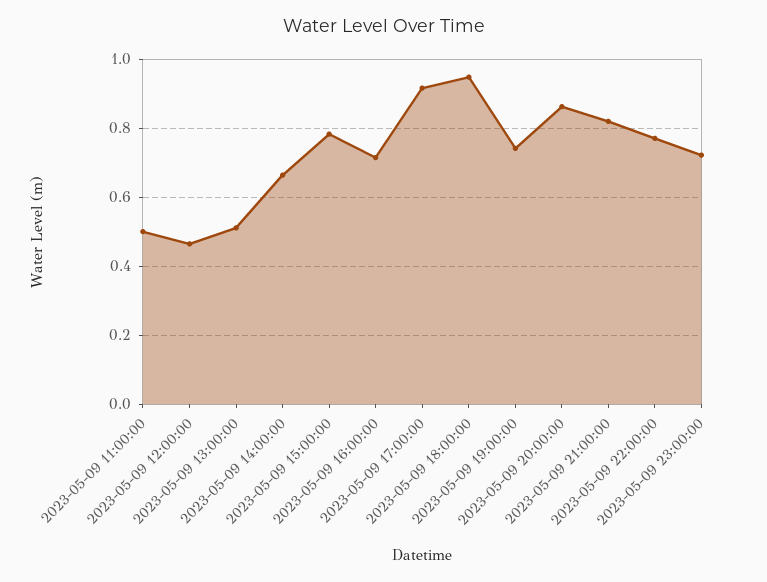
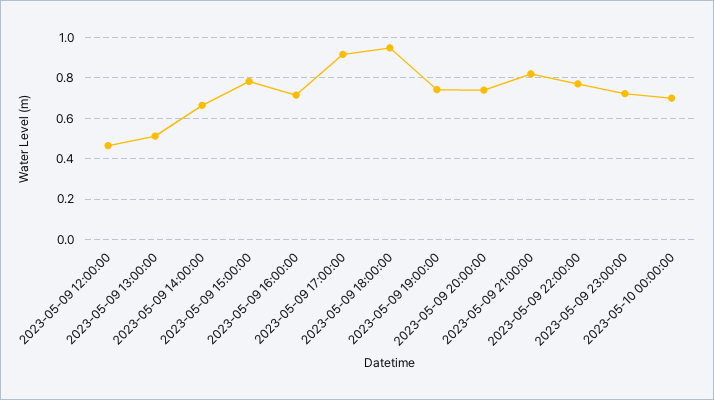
2023-05-09 11:00:00: 0.5 -> none
2023-05-09 20:00:00: 0.86 -> 0.75
2023-05-10 00:00:00: none -> 0.7

